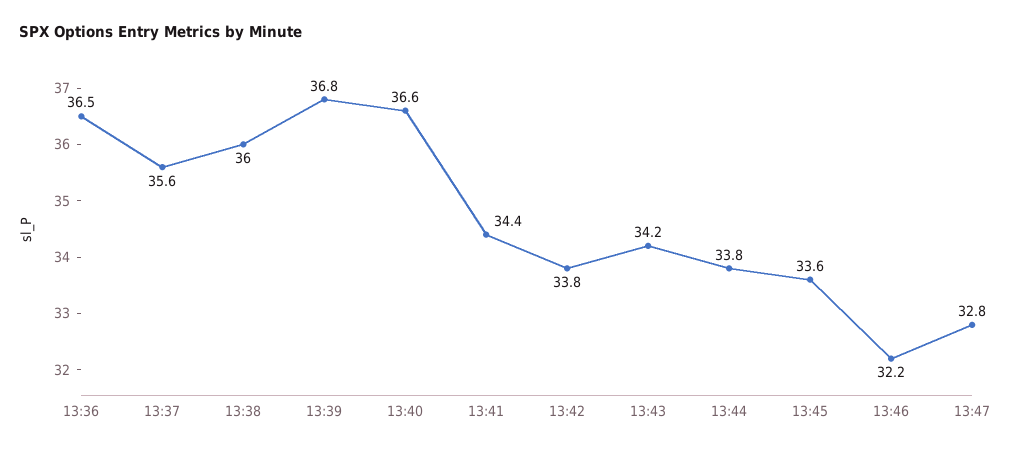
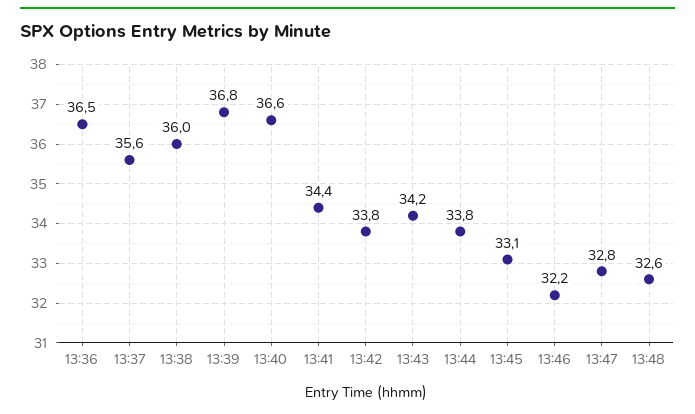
13:45: 33.6 -> 33.1
13:48: none -> 32.6

